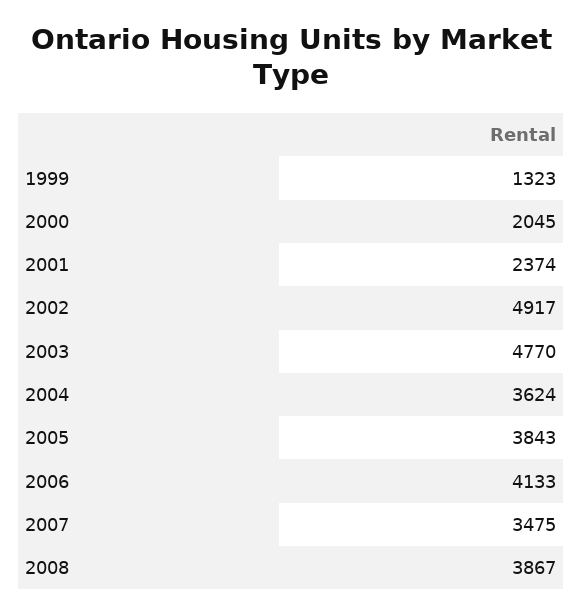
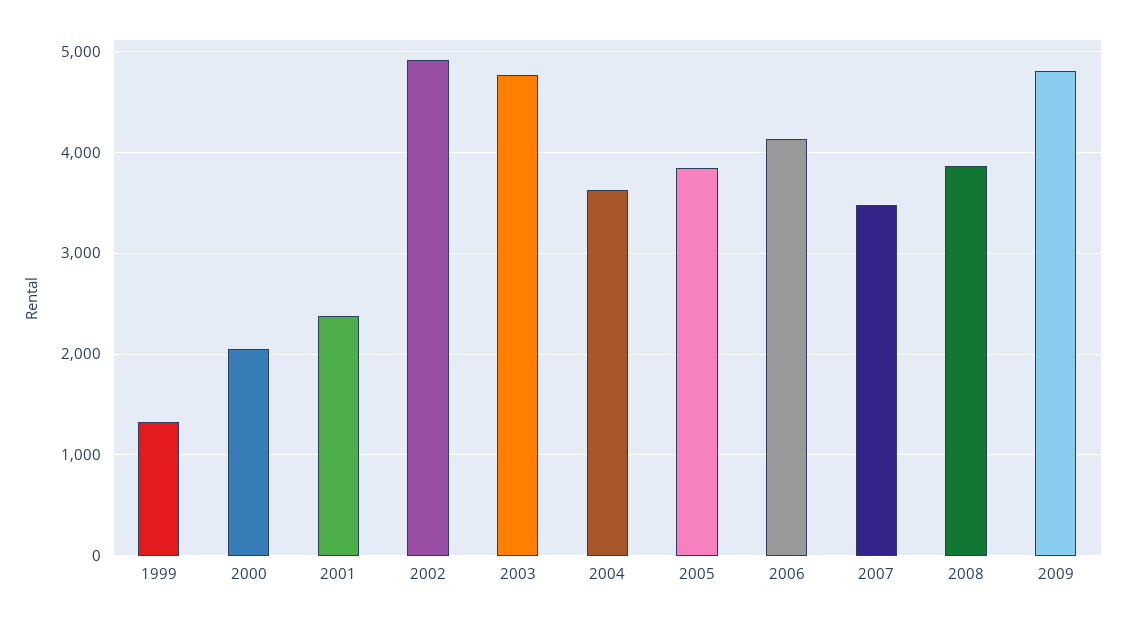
2009: none -> 4800

